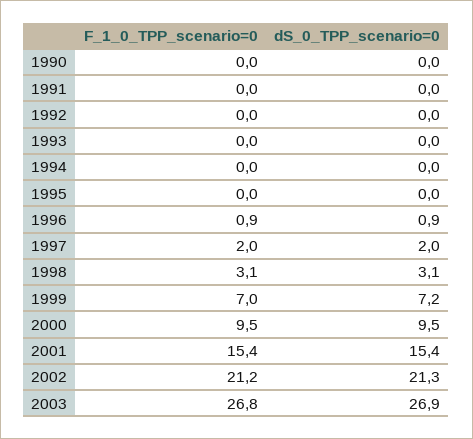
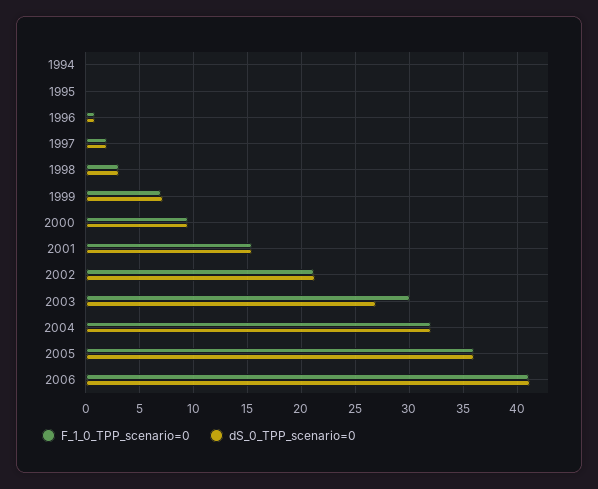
F_1_0_TPP_scenario=0, 1990: 0 -> none
dS_0_TPP_scenario=0, 1990: 0 -> none
F_1_0_TPP_scenario=0, 1991: 0 -> none
dS_0_TPP_scenario=0, 1991: 0 -> none
F_1_0_TPP_scenario=0, 1992: 0 -> none
dS_0_TPP_scenario=0, 1992: 0 -> none
F_1_0_TPP_scenario=0, 1993: 0 -> none
dS_0_TPP_scenario=0, 1993: 0 -> none
F_1_0_TPP_scenario=0, 2003: 26.8 -> 30
F_1_0_TPP_scenario=0, 2004: none -> 32
dS_0_TPP_scenario=0, 2004: none -> 32
F_1_0_TPP_scenario=0, 2005: none -> 36
dS_0_TPP_scenario=0, 2005: none -> 36
F_1_0_TPP_scenario=0, 2006: none -> 41
dS_0_TPP_scenario=0, 2006: none -> 41

